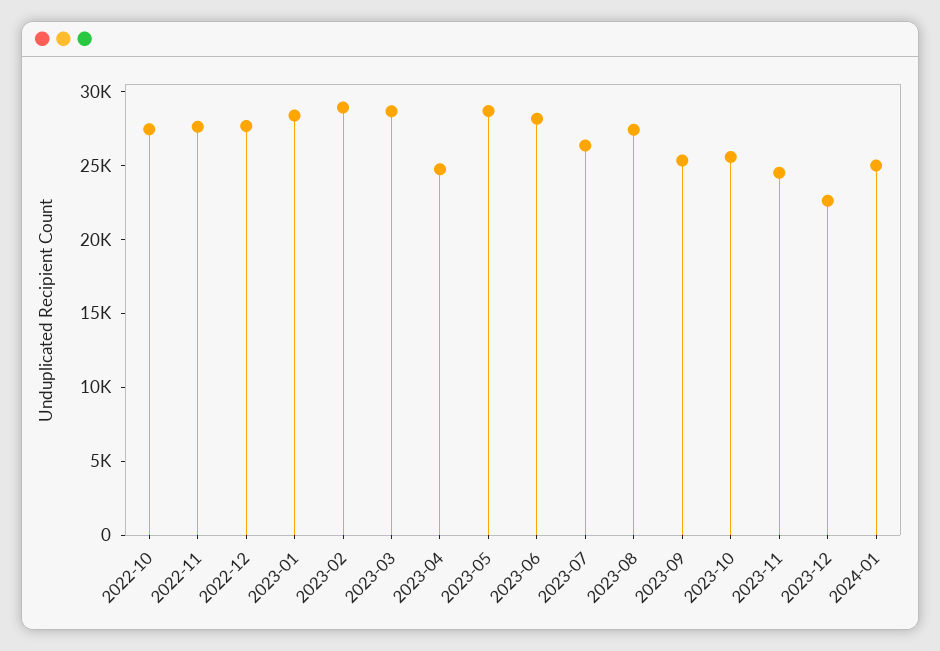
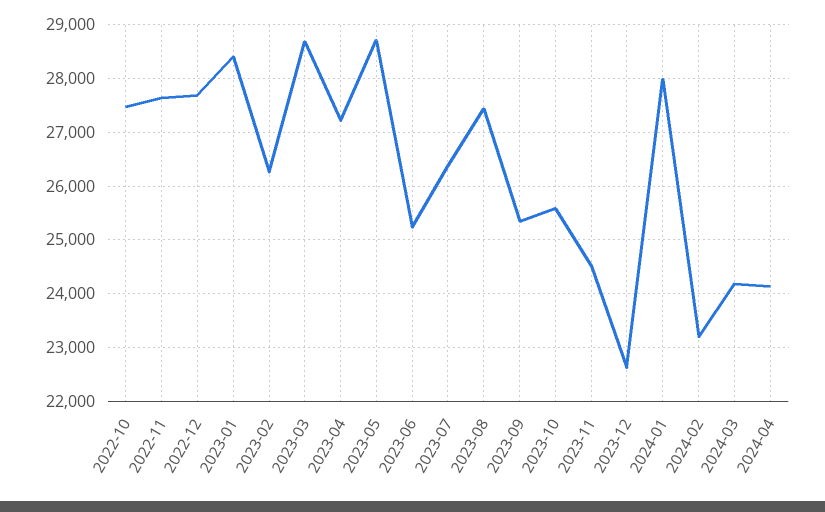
2023-02: 29000 -> 26200
2023-04: 25000 -> 27200
2023-06: 28000 -> 25200
2024-01: 25000 -> 28000
2024-02: none -> 23200
2024-03: none -> 24200
2024-04: none -> 24200

